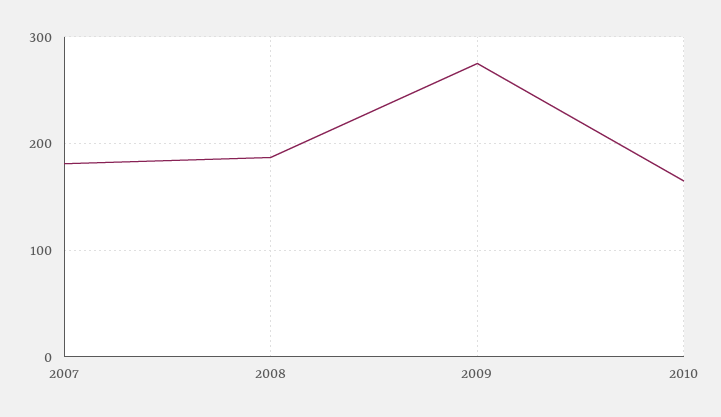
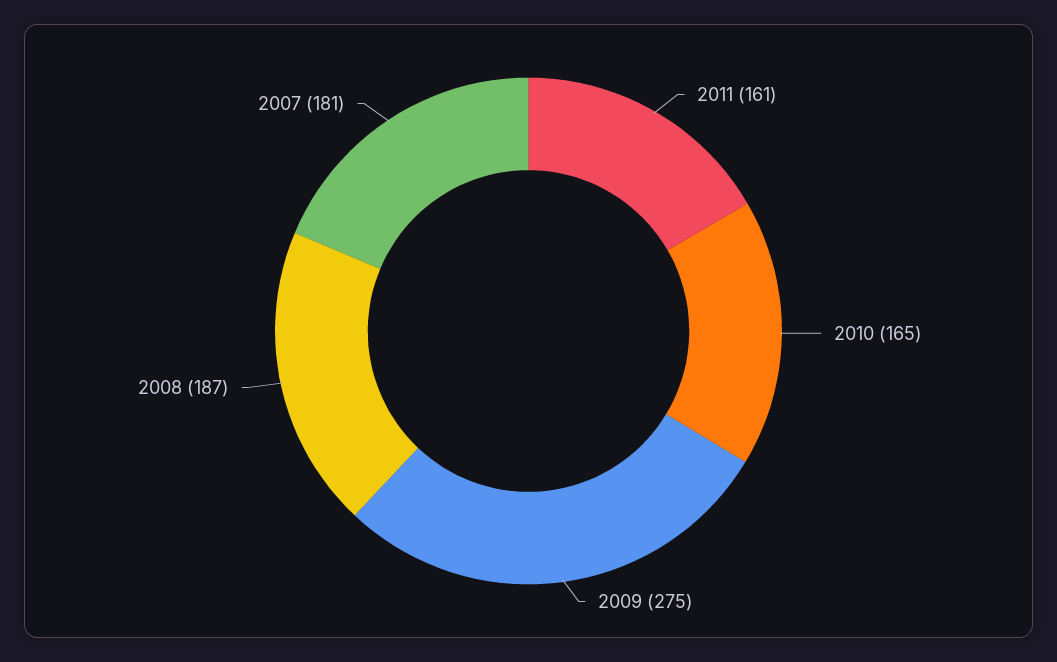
2011: none -> 161

